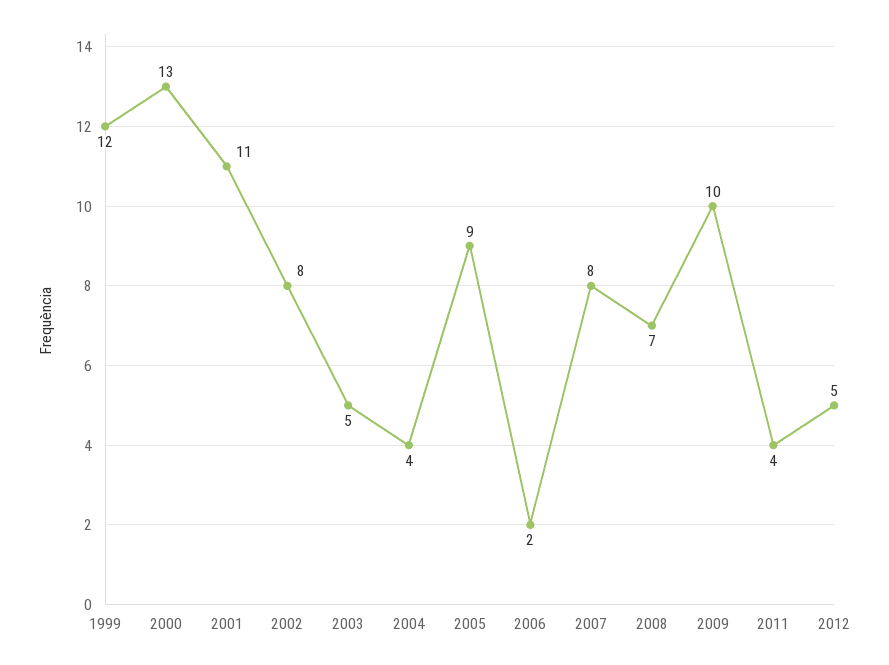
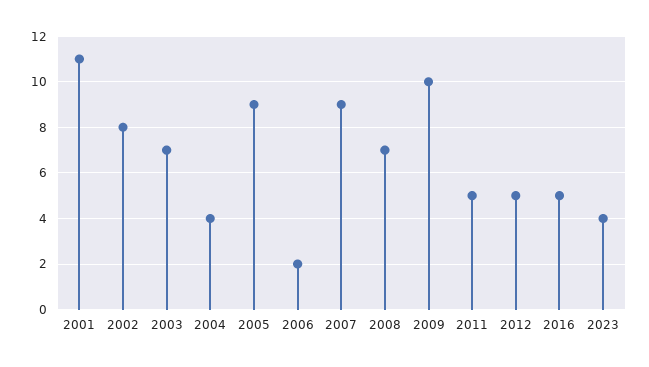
1999: 12 -> none
2000: 13 -> none
2003: 5 -> 7
2007: 8 -> 9
2011: 4 -> 5
2016: none -> 5
2023: none -> 4

